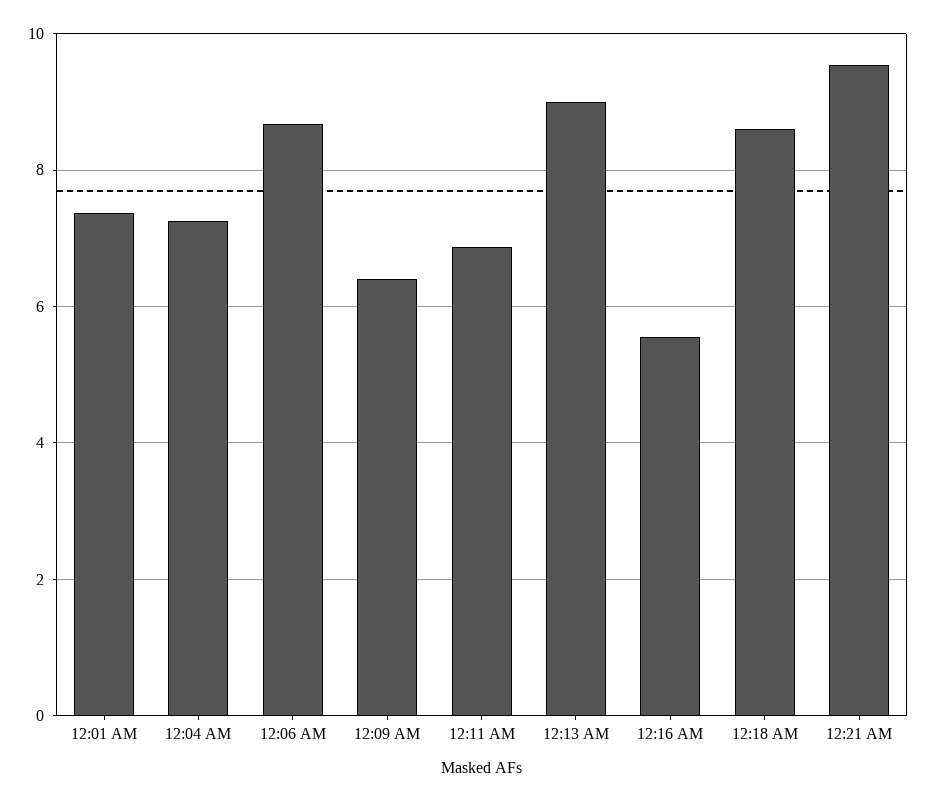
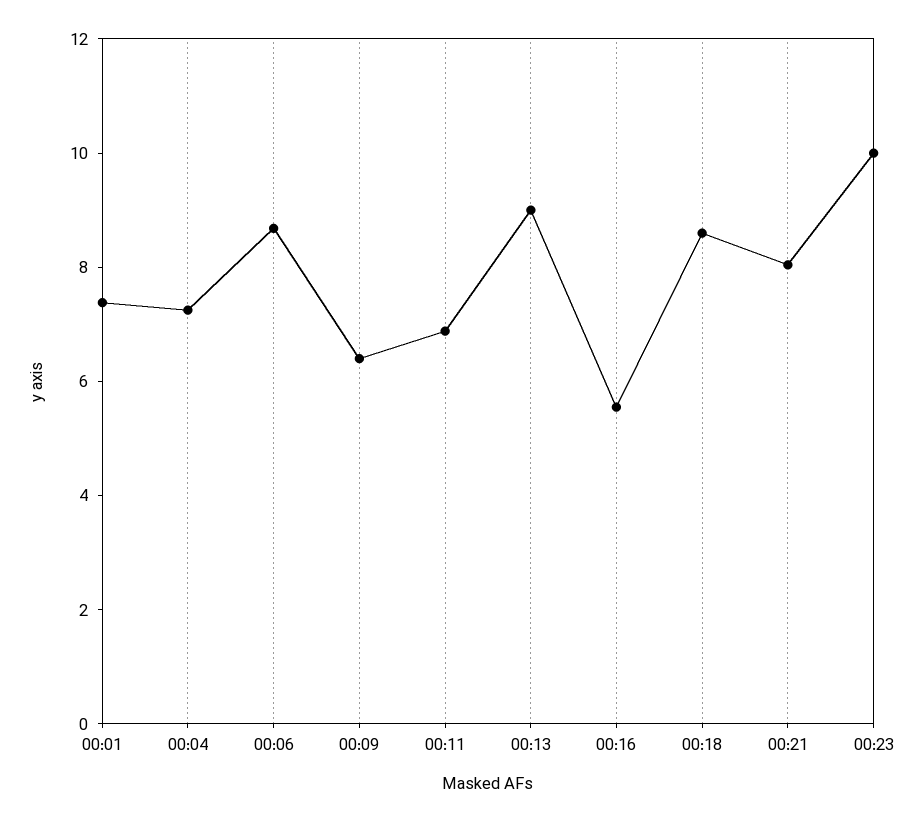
12:21 AM: 9.6 -> 8
00:23: none -> 10

